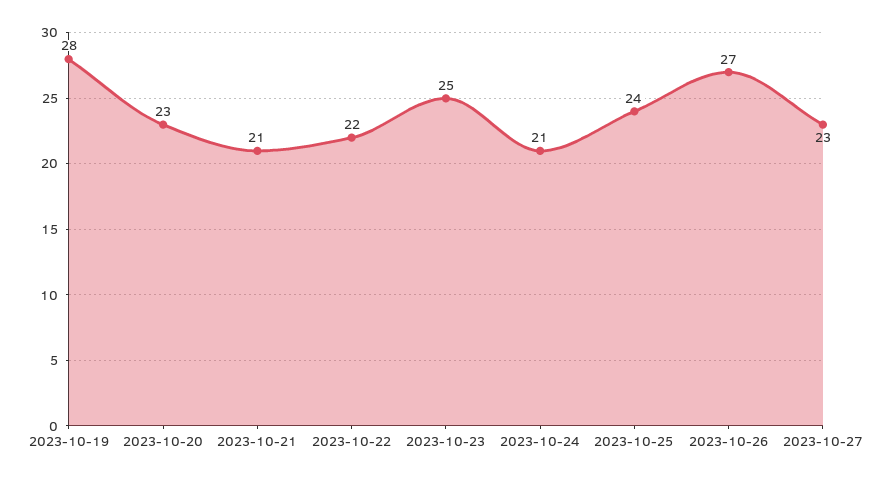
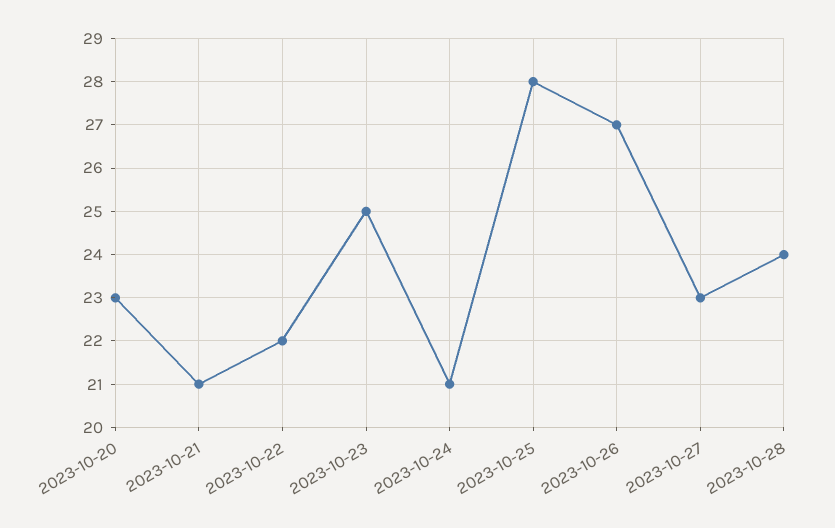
2023-10-19: 28 -> none
2023-10-25: 24 -> 28
2023-10-28: none -> 24

